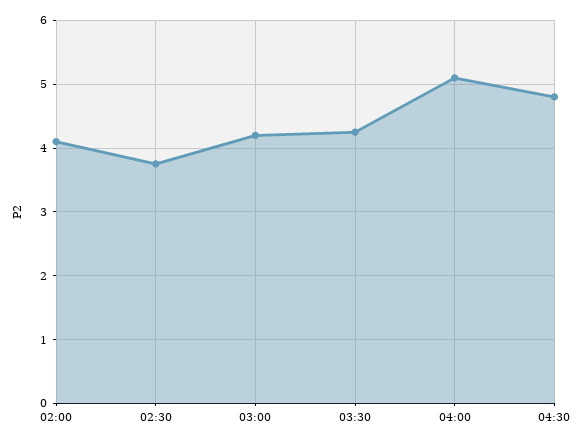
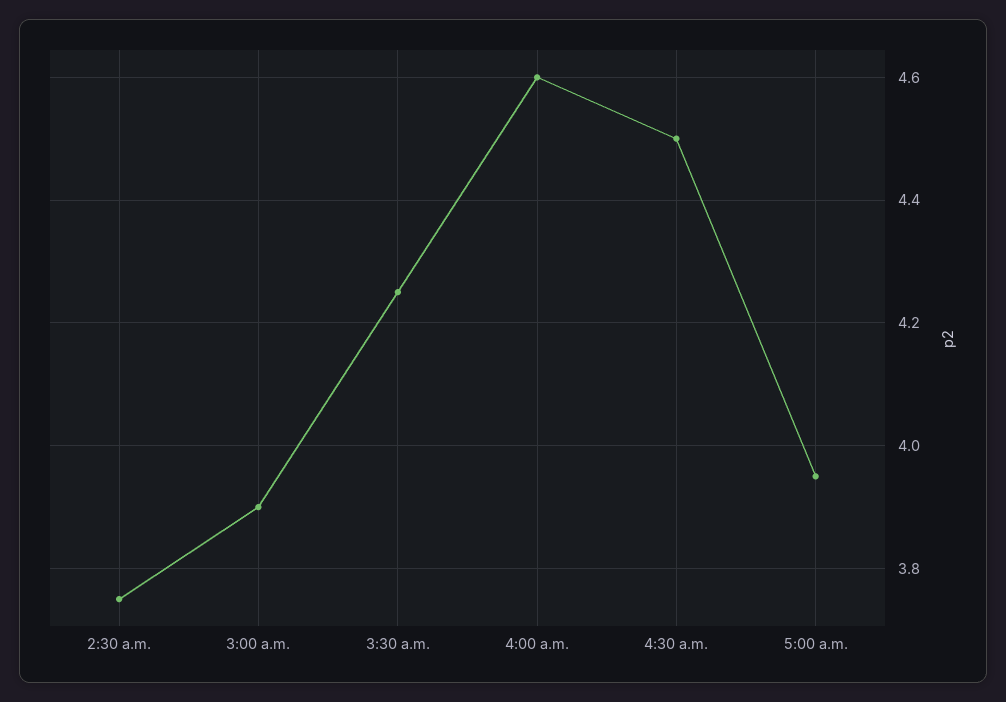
02:00: 4.1 -> none
03:00: 4.2 -> 3.9
04:00: 5.1 -> 4.6
04:30: 4.8 -> 4.5
5:00 a.m.: none -> 3.95

